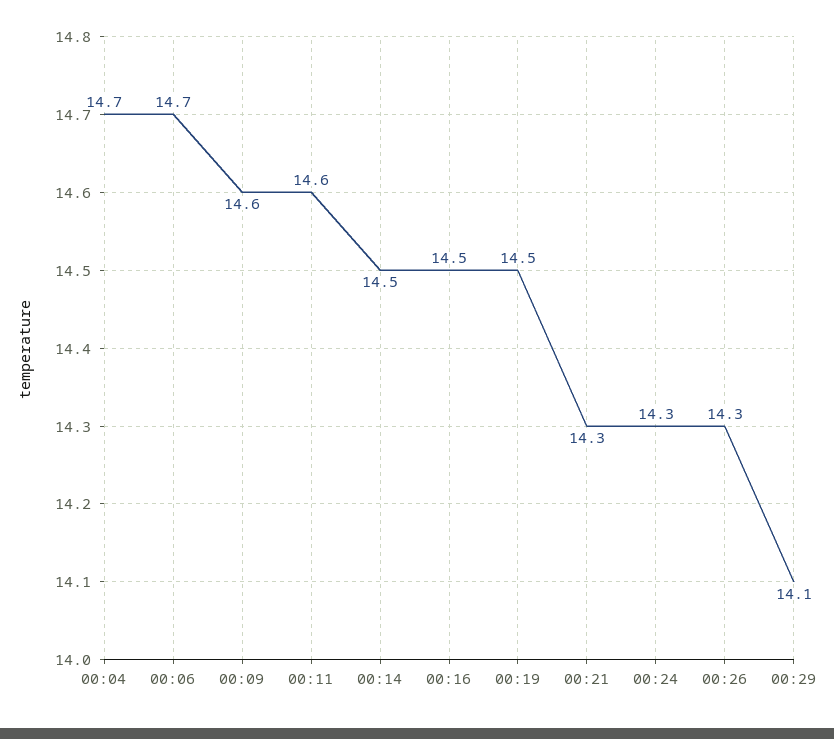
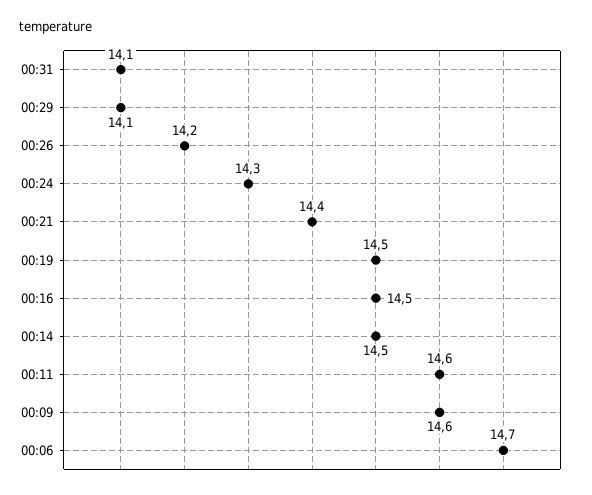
00:04: 14.7 -> none
00:21: 14.3 -> 14.4
00:26: 14.3 -> 14.2
00:31: none -> 14.1

